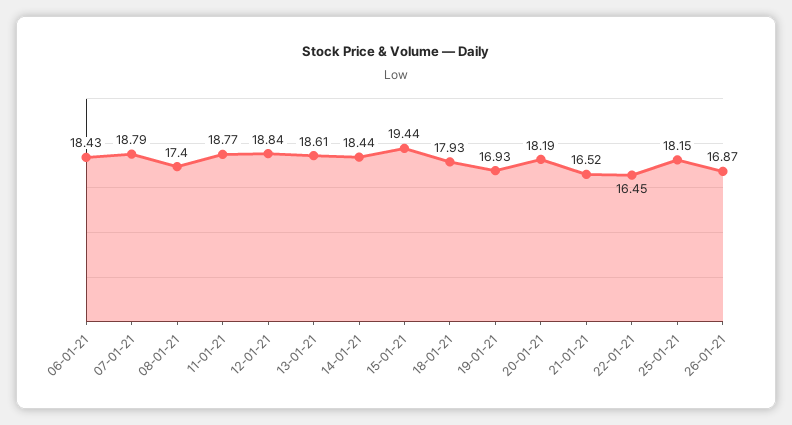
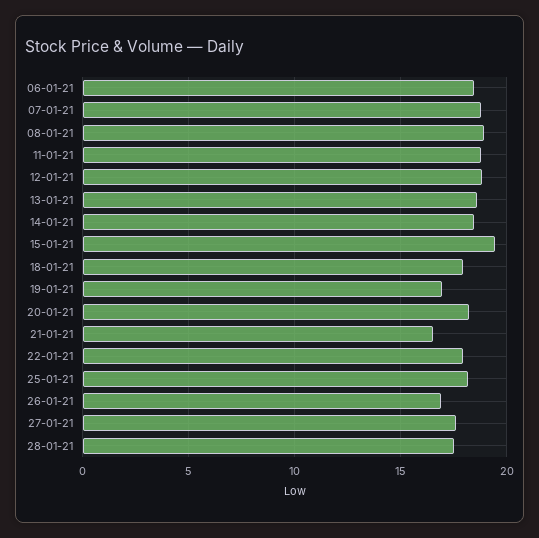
08-01-21: 17.4 -> 19
22-01-21: 16.45 -> 18
27-01-21: none -> 17.5
28-01-21: none -> 17.5

